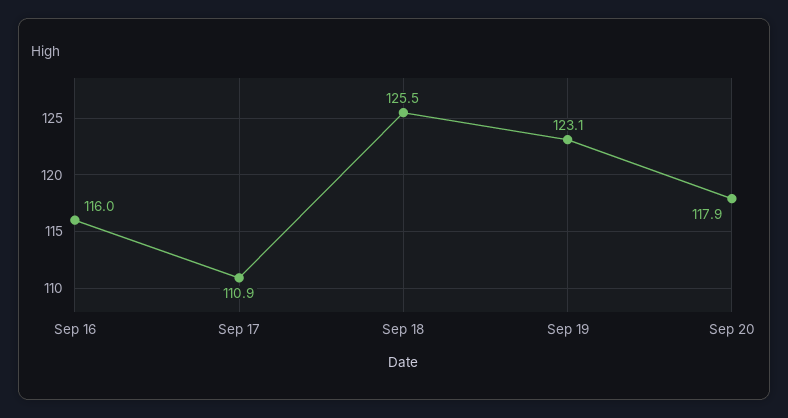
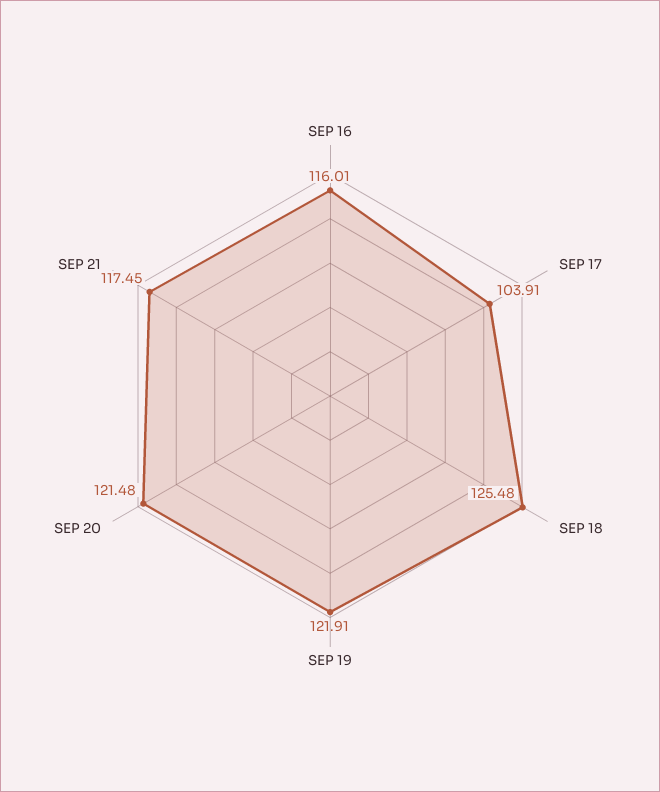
Sep 17: 110.9 -> 103.91
Sep 19: 123.1 -> 121.91
Sep 20: 117.9 -> 121.48
SEP 21: none -> 117.45

